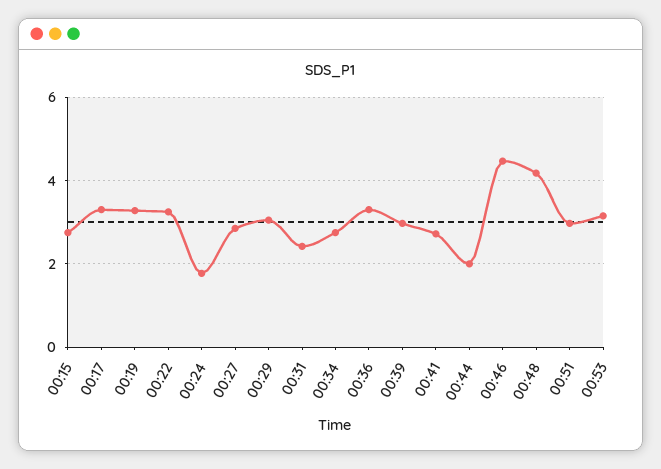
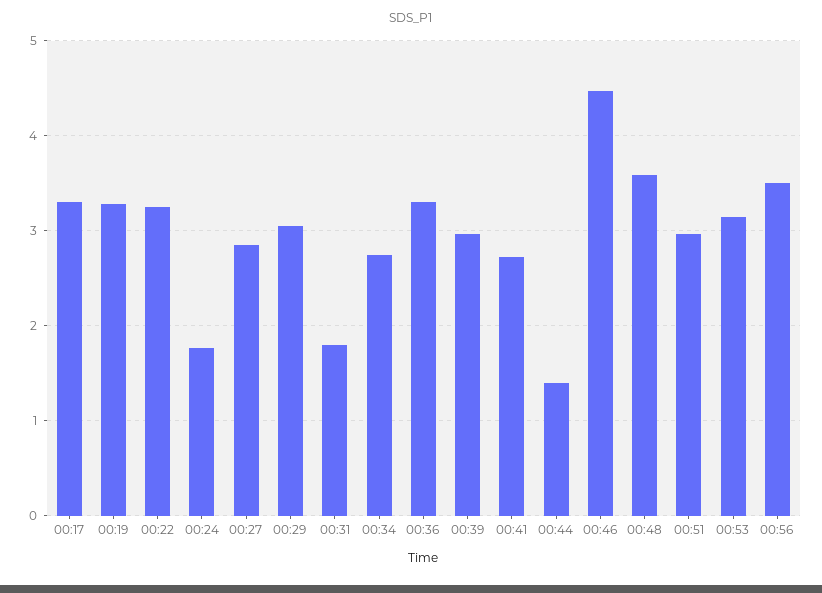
00:15: 2.8 -> none
00:31: 2.4 -> 1.8
00:44: 2 -> 1.4
00:48: 4.2 -> 3.6
00:56: none -> 3.5

